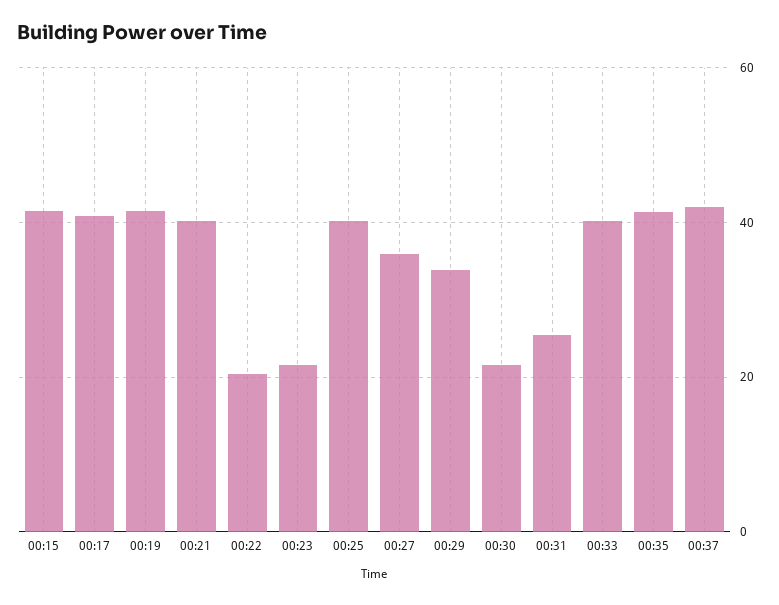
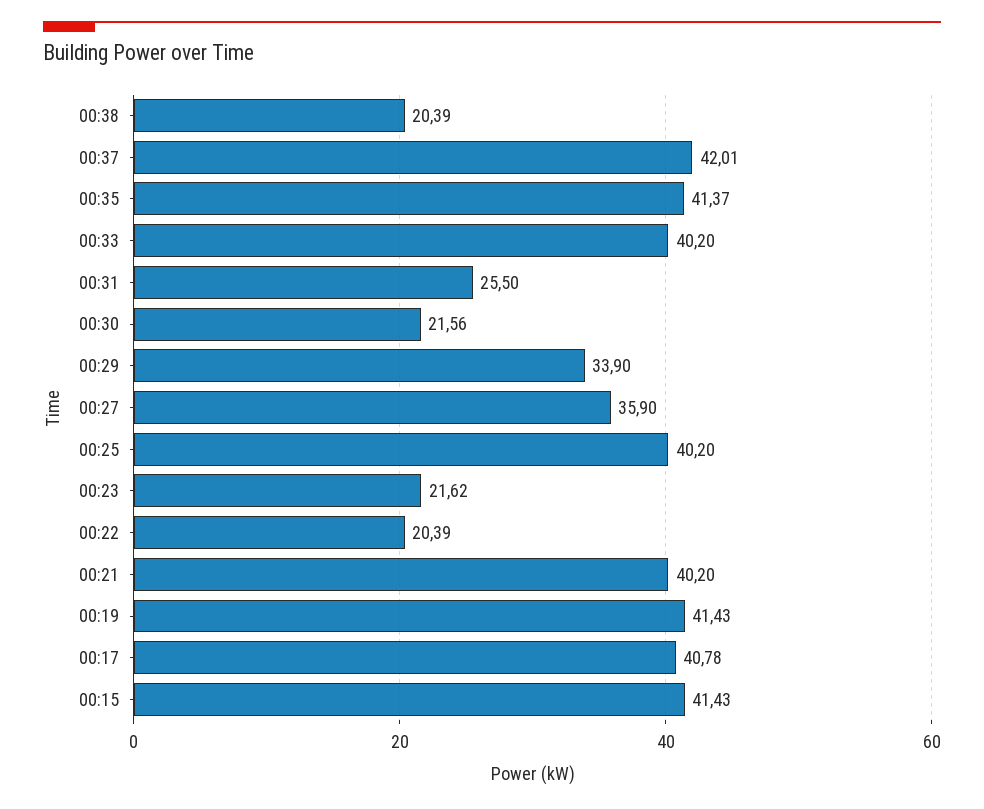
00:38: none -> 20.39

